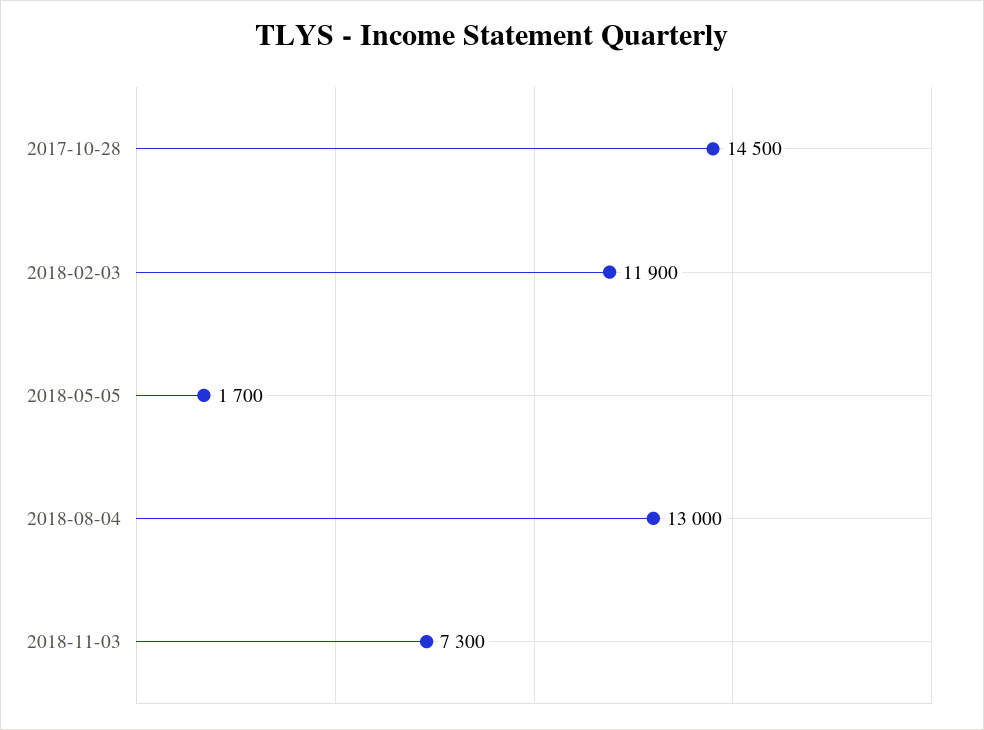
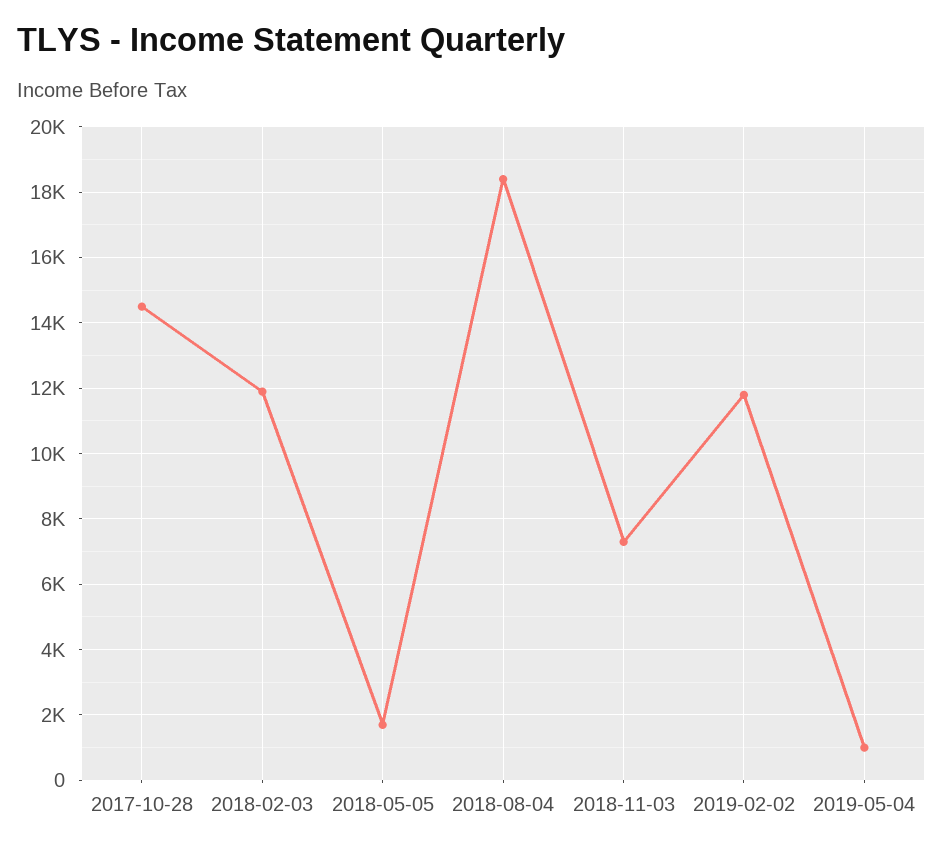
2018-08-04: 13000 -> 18400
2019-02-02: none -> 11800
2019-05-04: none -> 1000

